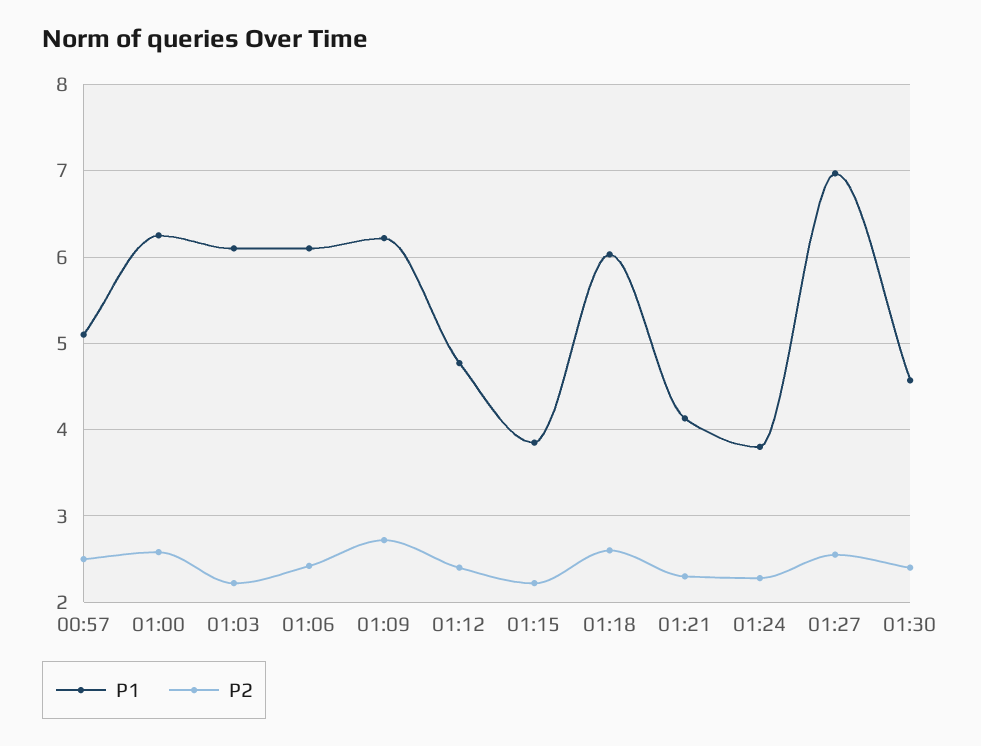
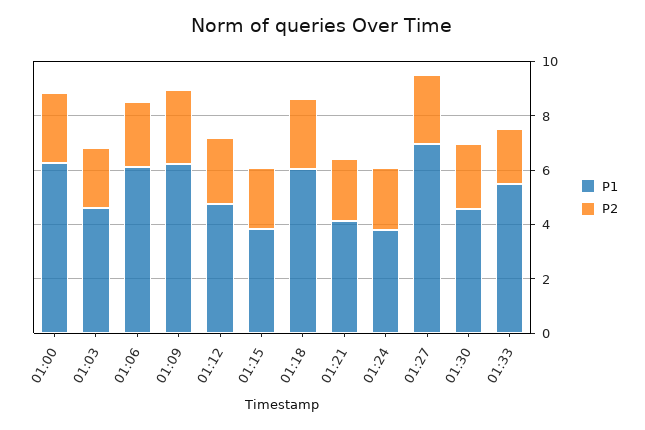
P1, 00:57: 5.1 -> none
P2, 00:57: 2.5 -> none
P1, 01:03: 6.1 -> 4.5
P1, 01:33: none -> 5.5
P2, 01:33: none -> 2

